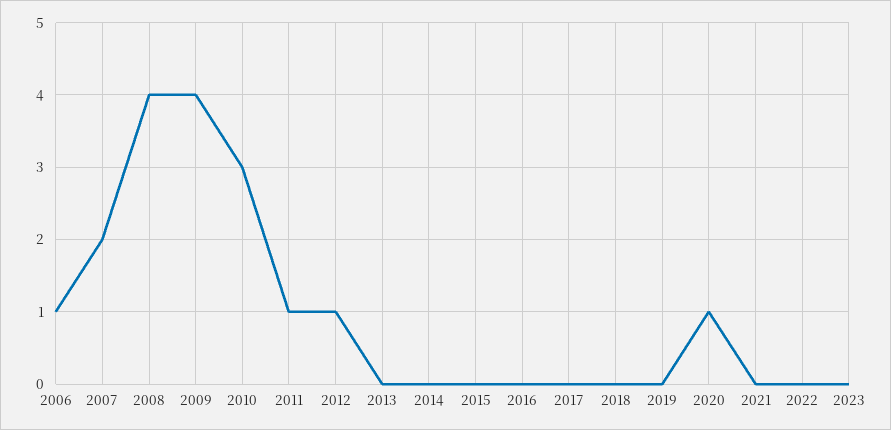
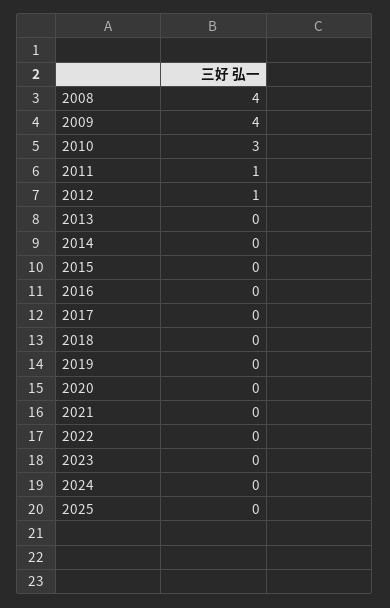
2006: 1 -> none
2007: 2 -> none
2020: 1 -> 0
2024: none -> 0
2025: none -> 0

